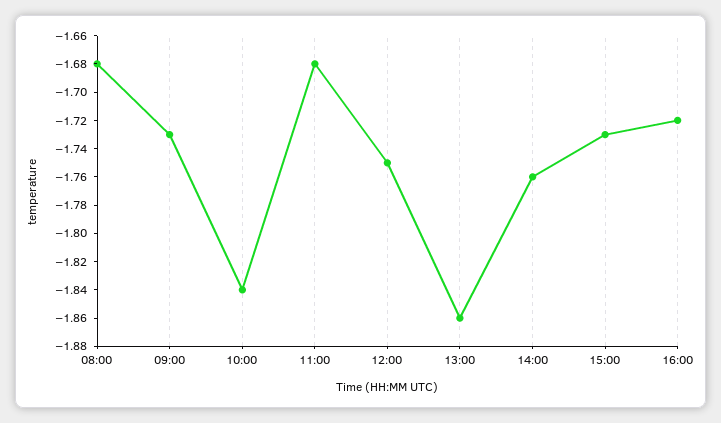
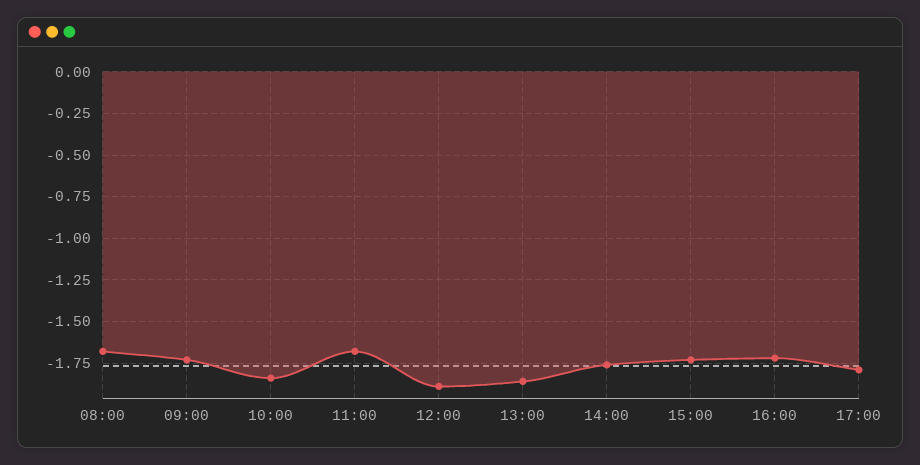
12:00: -1.75 -> -1.9
17:00: none -> -1.8

